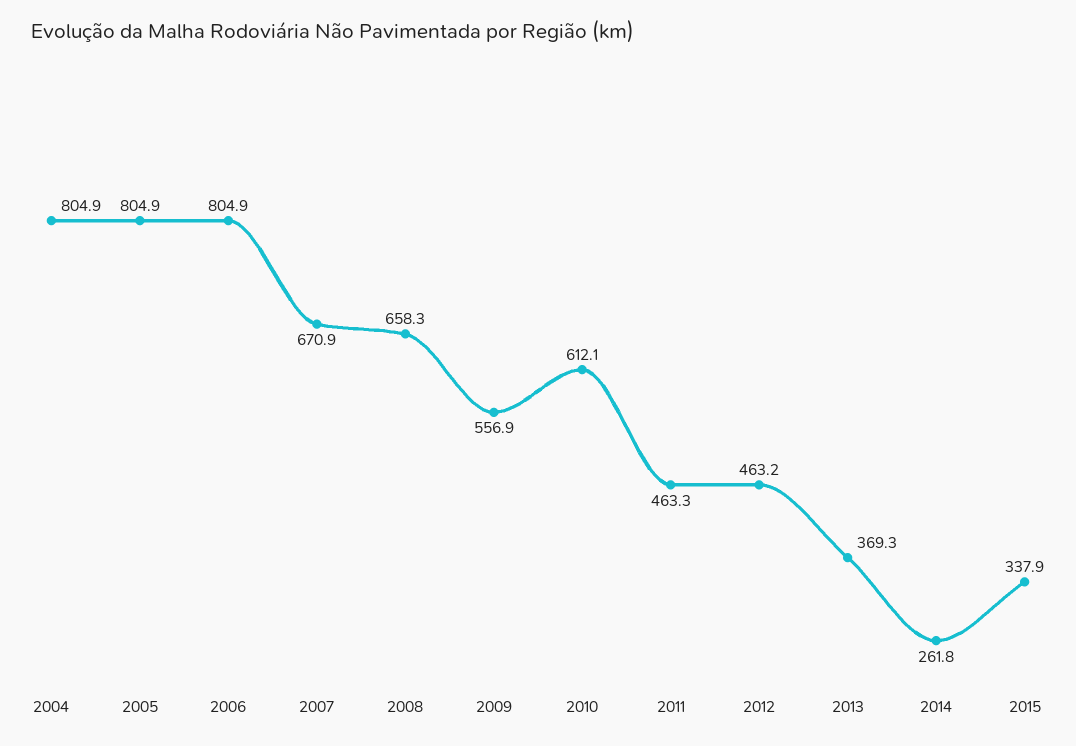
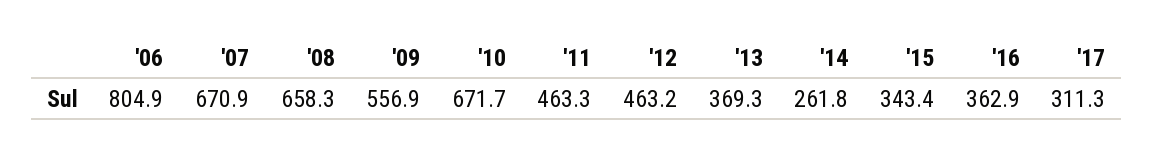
2004: 804.9 -> none
2005: 804.9 -> none
2010: 612.1 -> 671.7
2015: 337.9 -> 343.4
'16: none -> 362.9
'17: none -> 311.3

